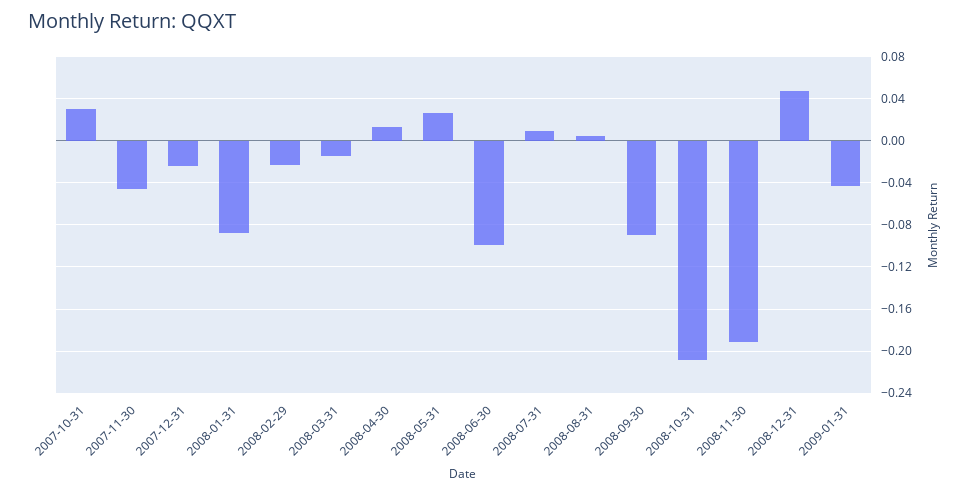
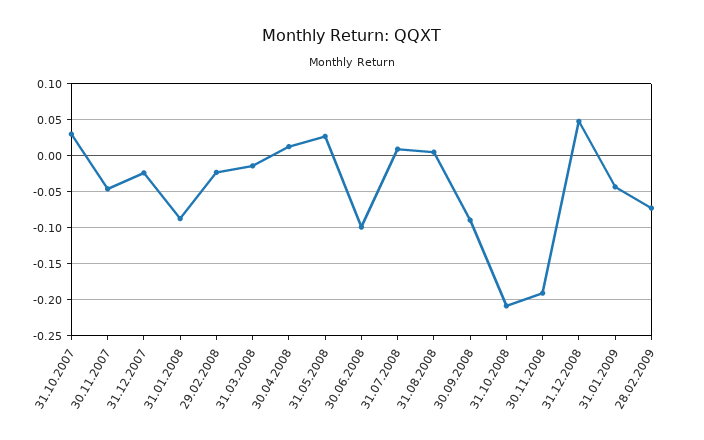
28.02.2009: none -> -0.07

